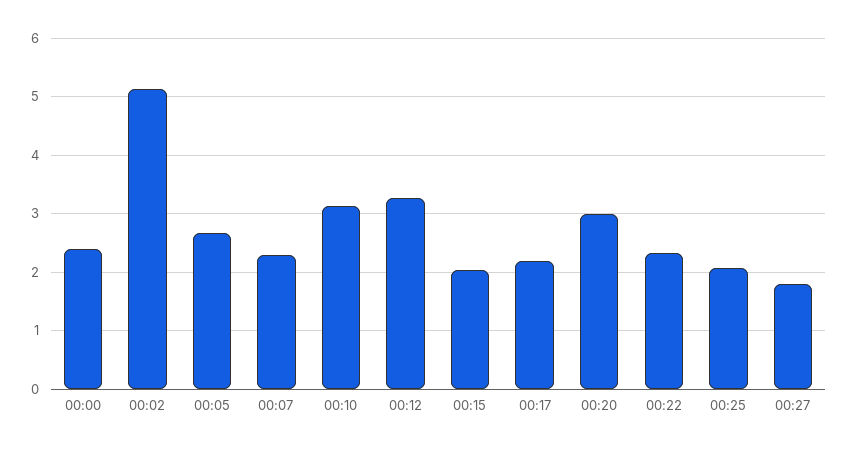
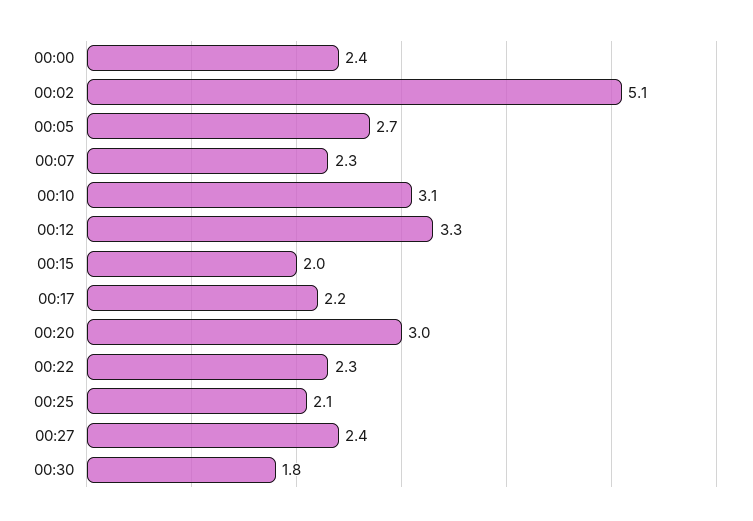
00:27: 1.8 -> 2.4
00:30: none -> 1.8

